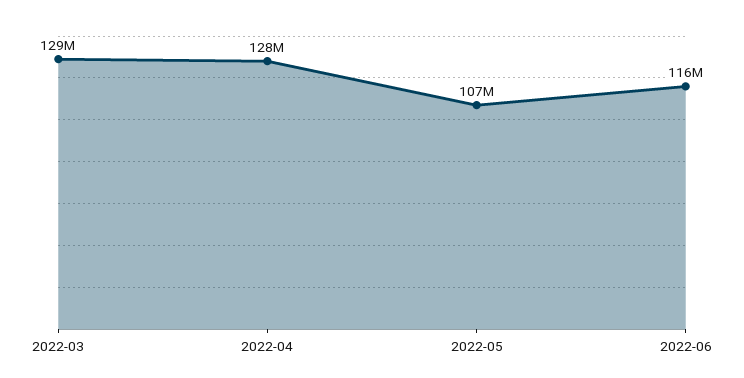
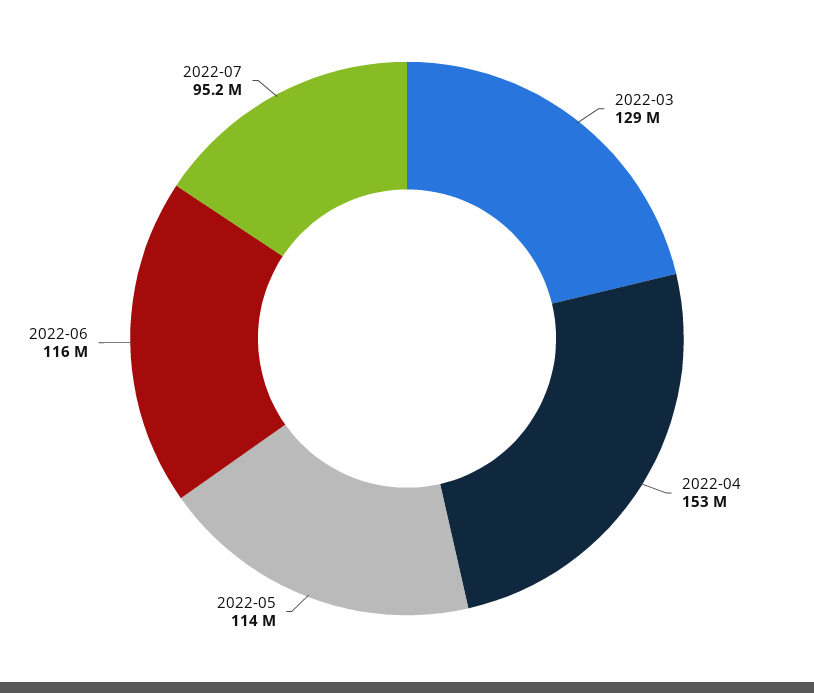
2022-04: 128000000 -> 153000000
2022-05: 107000000 -> 114000000
2022-07: none -> 95200000

